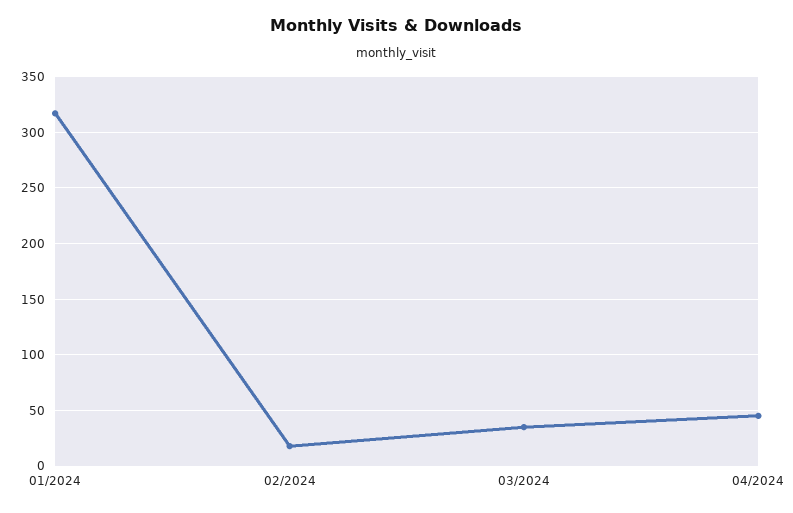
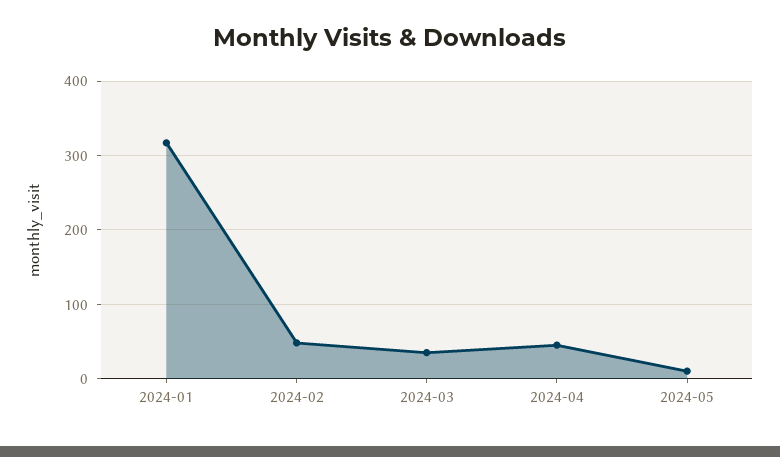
02/2024: 20 -> 50
2024-05: none -> 10

